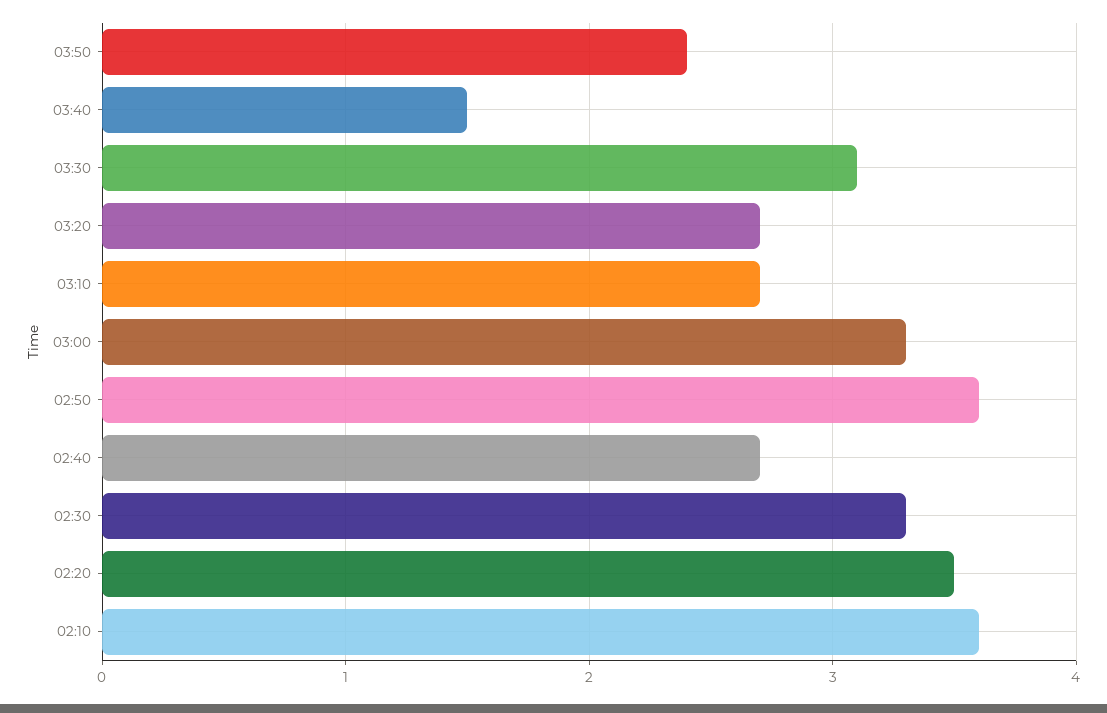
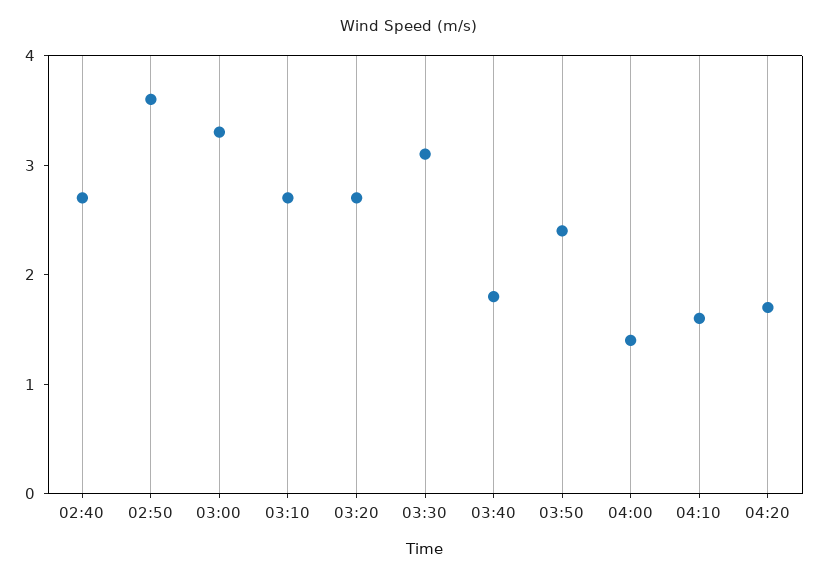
03:40: 1.5 -> 1.8
02:30: 3.3 -> none
02:20: 3.5 -> none
02:10: 3.6 -> none
04:00: none -> 1.4
04:10: none -> 1.6
04:20: none -> 1.7

